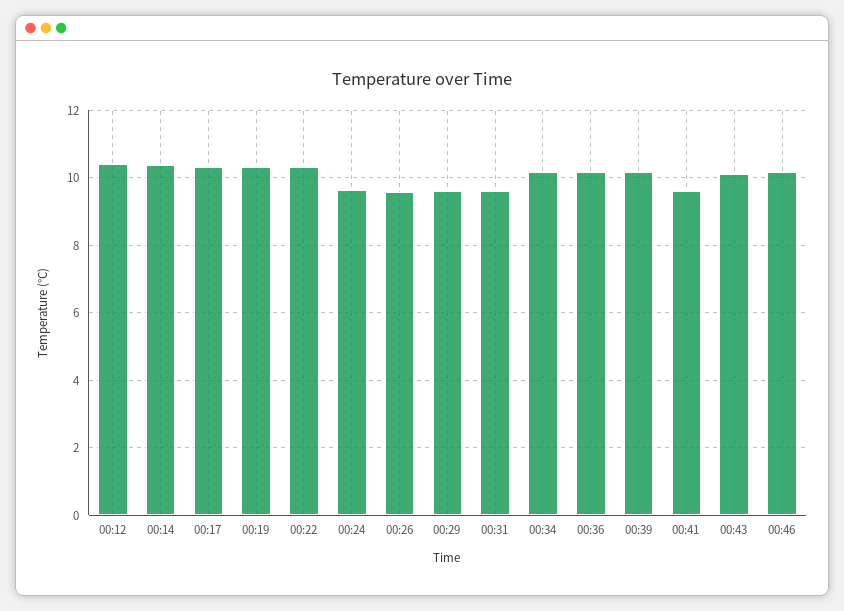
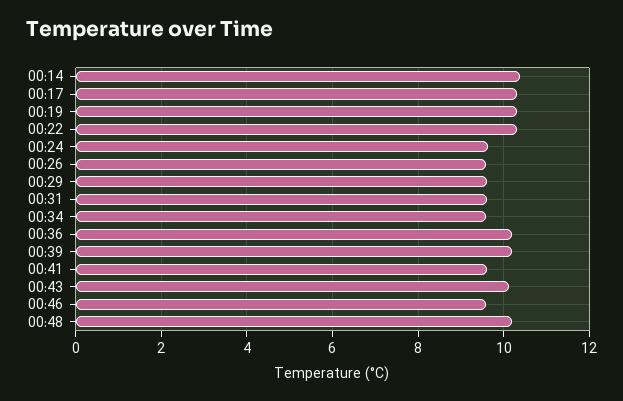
00:12: 10.4 -> none
00:34: 10.2 -> 9.6
00:46: 10.2 -> 9.6
00:48: none -> 10.2

